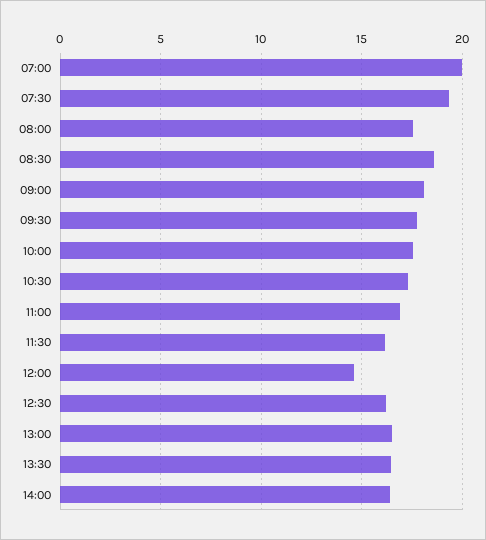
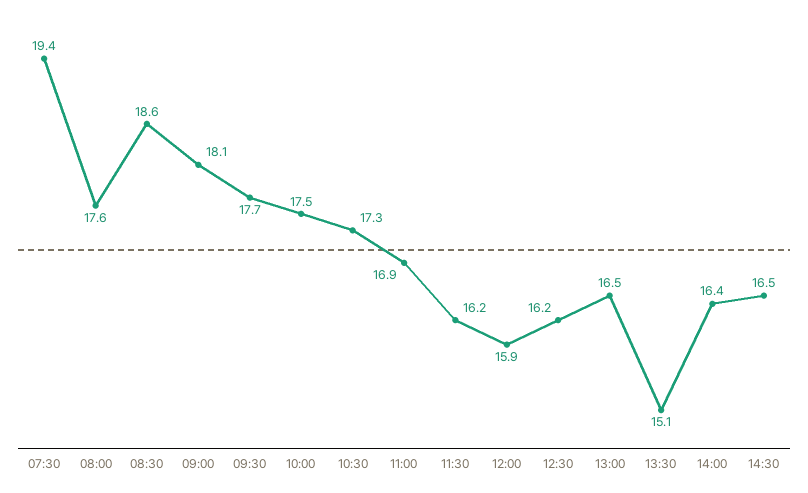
07:00: 20 -> none
12:00: 14.5 -> 15.9
13:30: 16.5 -> 15.1
14:30: none -> 16.5

